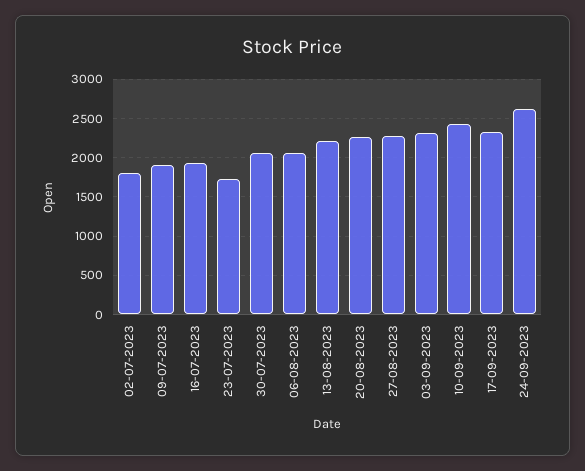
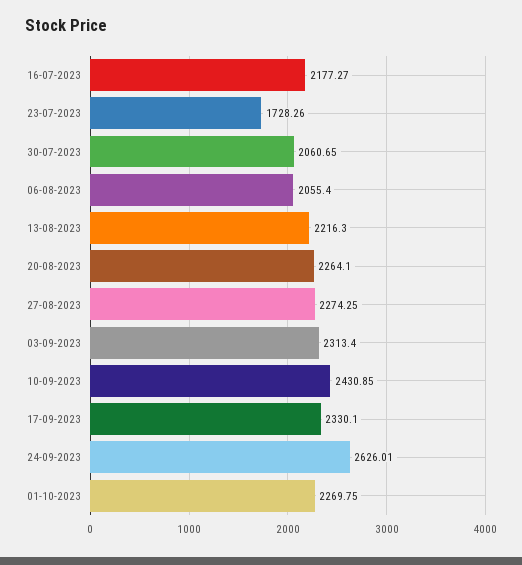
02-07-2023: 1800 -> none
09-07-2023: 1900 -> none
16-07-2023: 1900 -> 2177.27
01-10-2023: none -> 2269.75

